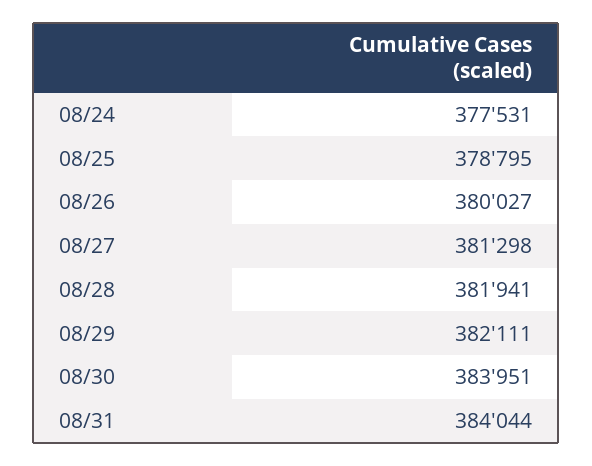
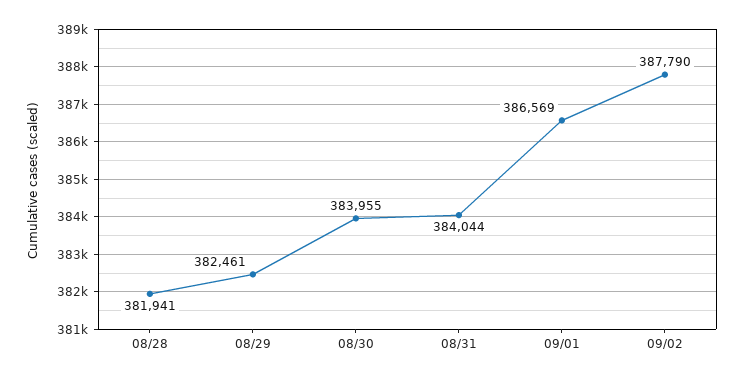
08/24: 377531 -> none
08/25: 378795 -> none
08/26: 380027 -> none
08/27: 381298 -> none
08/29: 382111 -> 382461
08/30: 383951 -> 383955
09/01: none -> 386569
09/02: none -> 387790

